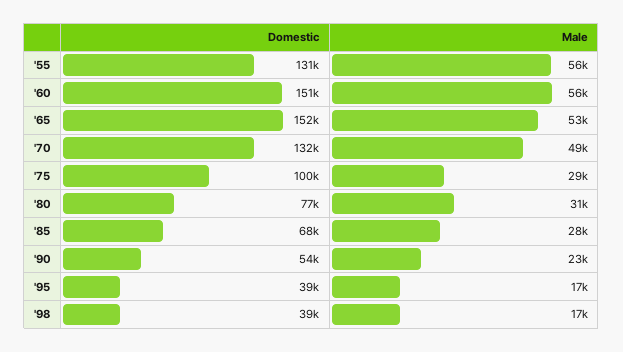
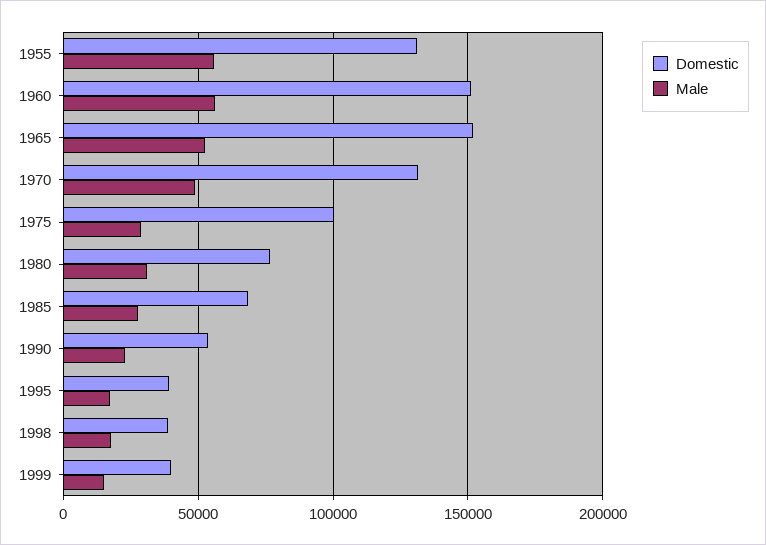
Domestic, 1999: none -> 40000
Male, 1999: none -> 15000

